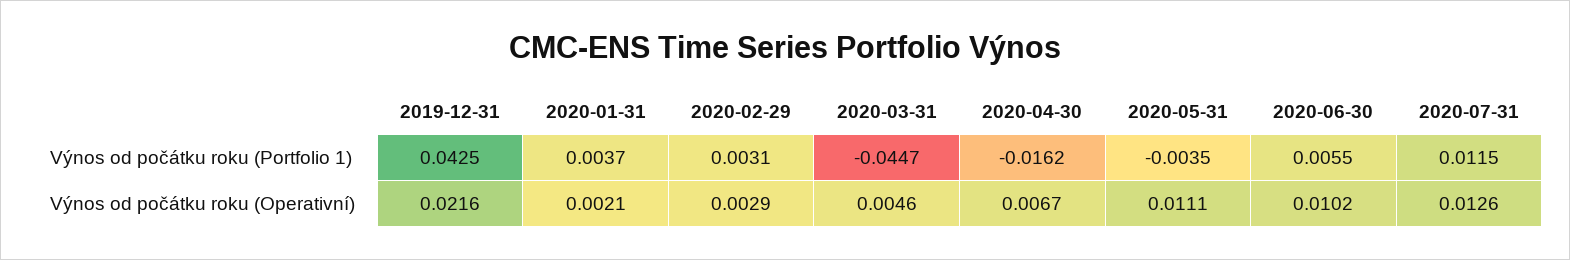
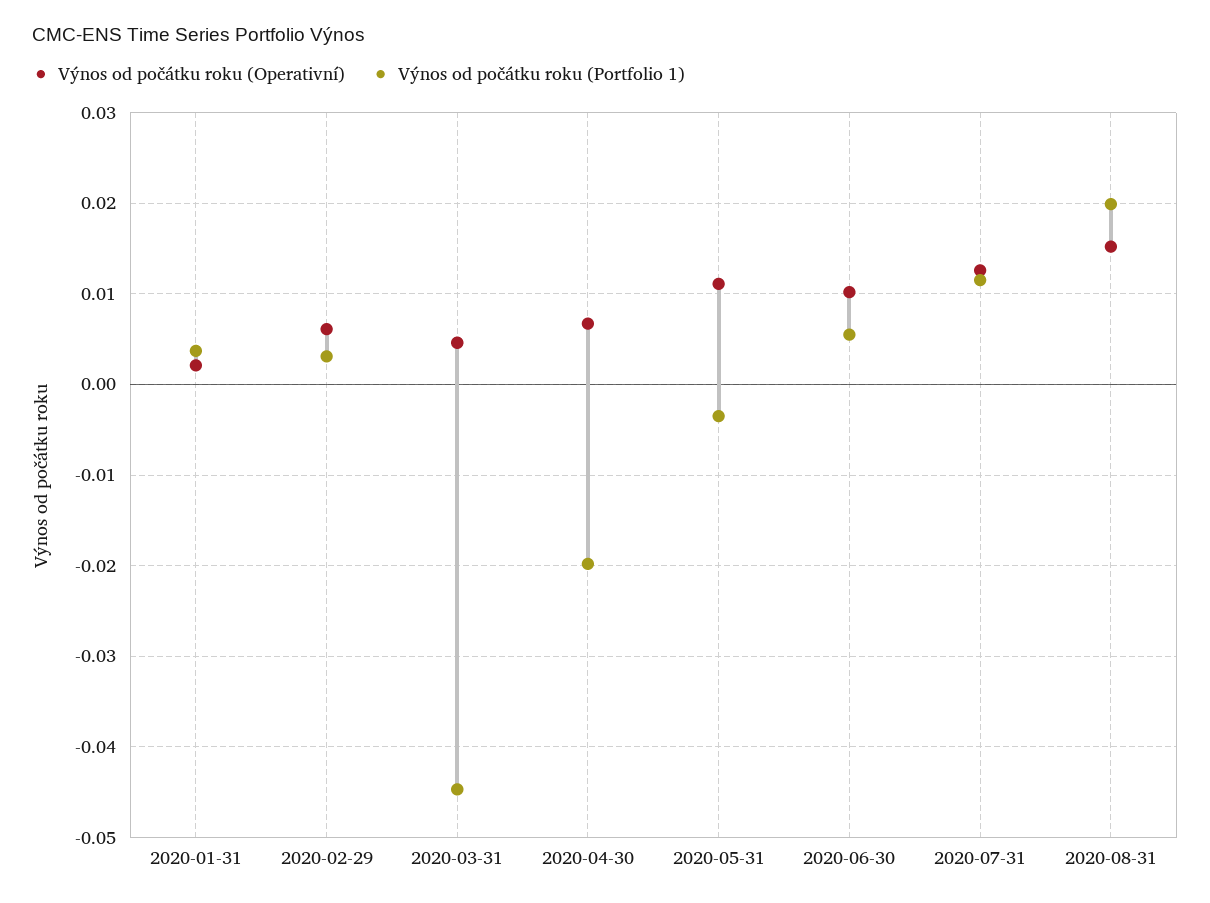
Výnos od počátku roku (Portfolio 1), 2019-12-31: 0.0425 -> none
Výnos od počátku roku (Portfolio 1), 2020-04-30: -0.0162 -> -0.02
Výnos od počátku roku (Operativní), 2019-12-31: 0.0216 -> none
Výnos od počátku roku (Operativní), 2020-02-29: 0.0029 -> 0.006
Výnos od počátku roku (Operativní), 2020-08-31: none -> 0.015
Výnos od počátku roku (Portfolio 1), 2020-08-31: none -> 0.02

